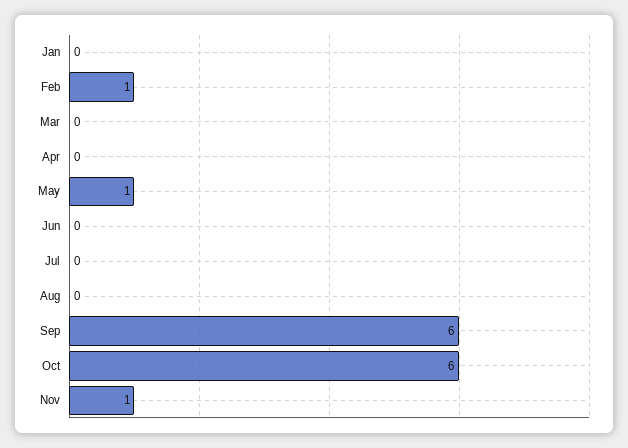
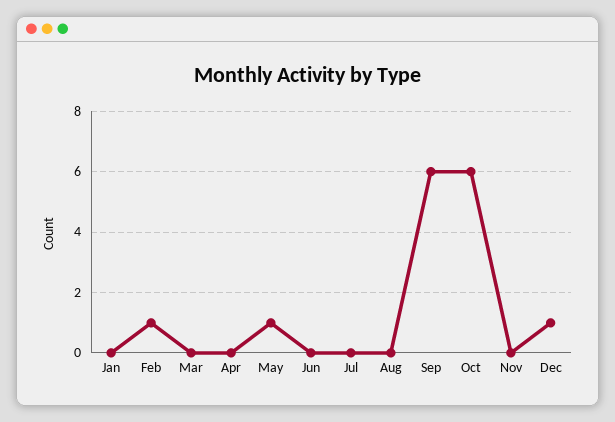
Nov: 1 -> 0
Dec: none -> 1

